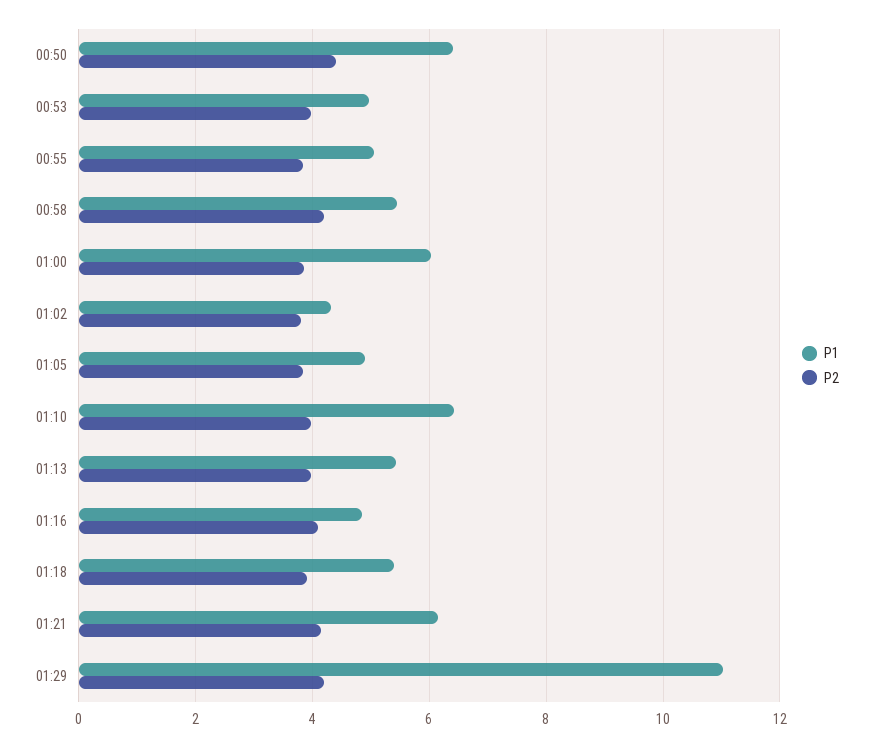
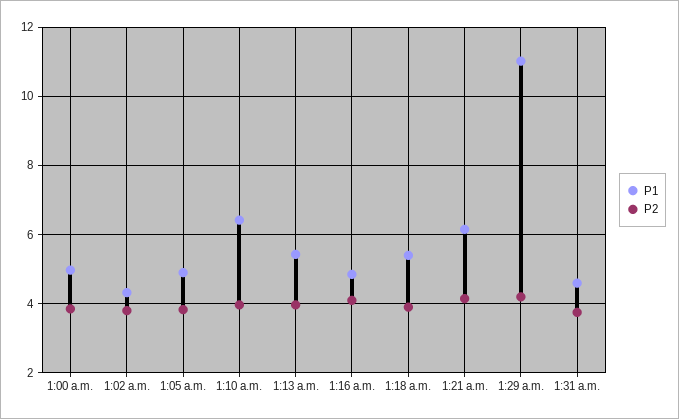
P1, 00:50: 6.4 -> none
P2, 00:50: 4.4 -> none
P1, 00:53: 5 -> none
P2, 00:53: 4 -> none
P1, 00:55: 5 -> none
P2, 00:55: 3.8 -> none
P1, 00:58: 5.4 -> none
P2, 00:58: 4.2 -> none
P1, 01:00: 6 -> 5
P1, 1:31 a.m.: none -> 4.6
P2, 1:31 a.m.: none -> 3.8

